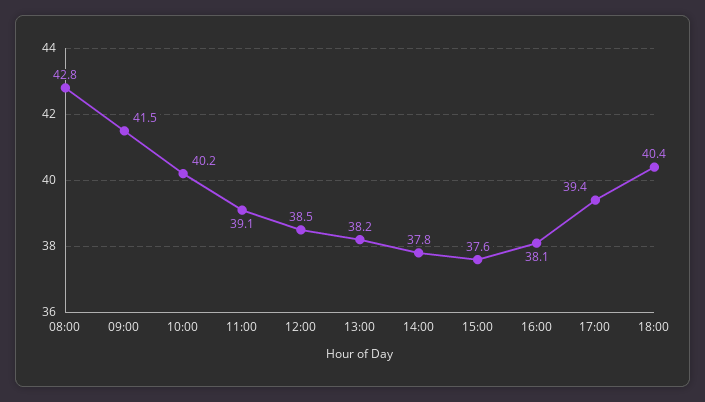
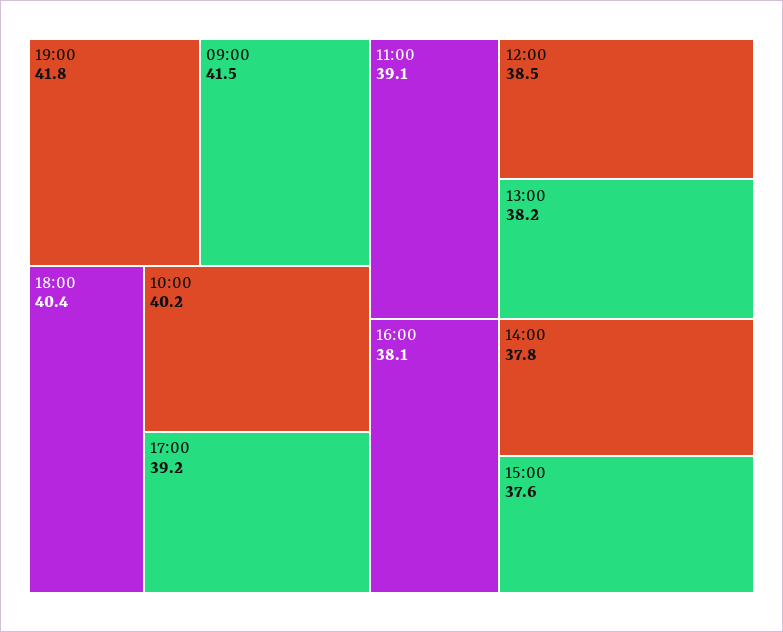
08:00: 42.8 -> none
17:00: 39.4 -> 39.2
19:00: none -> 41.8

